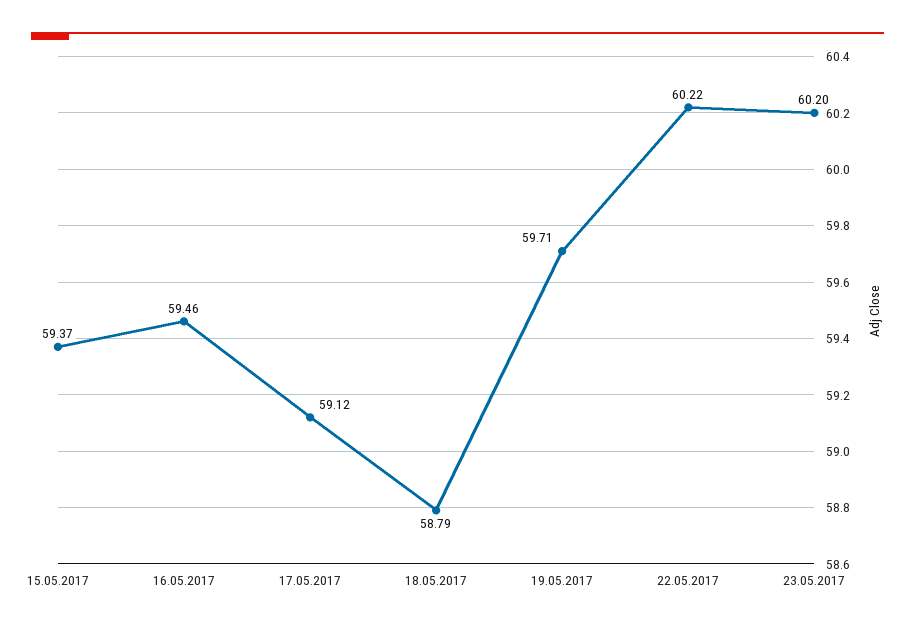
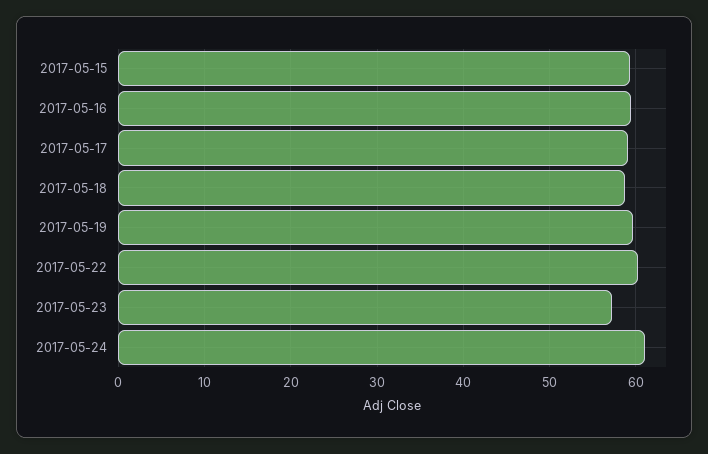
23.05.2017: 60.2 -> 57
2017-05-24: none -> 61

